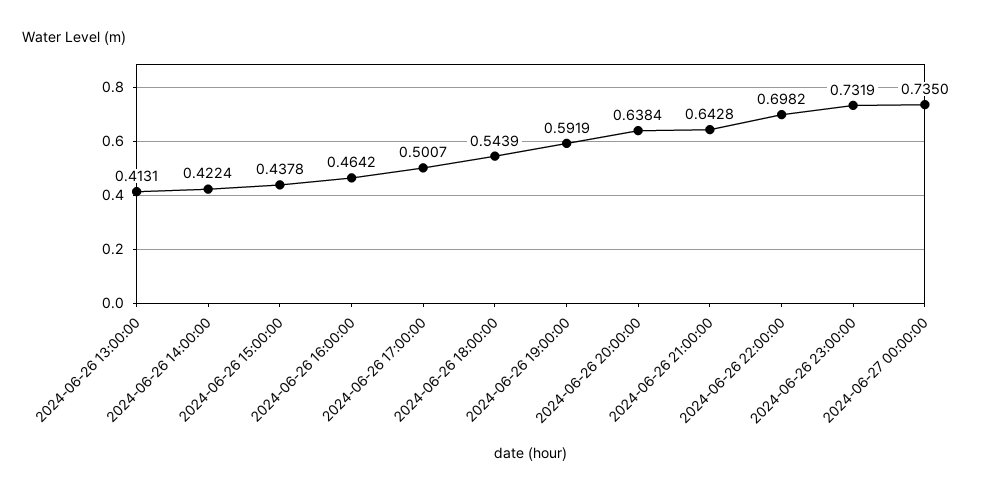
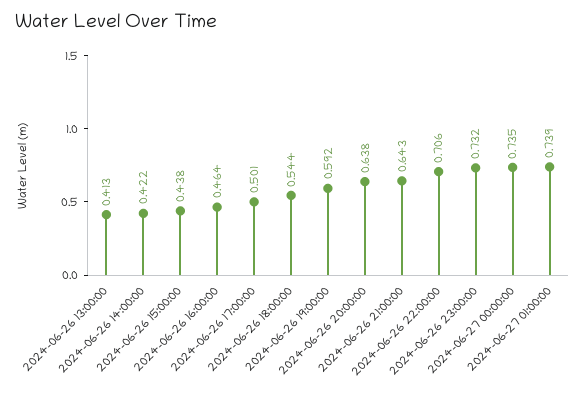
2024-06-26 22:00:00: 0.6982 -> 0.706
2024-06-27 01:00:00: none -> 0.739

